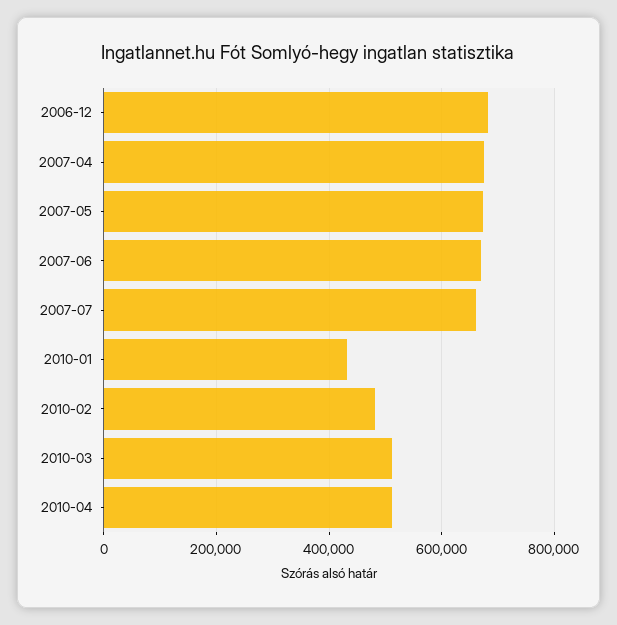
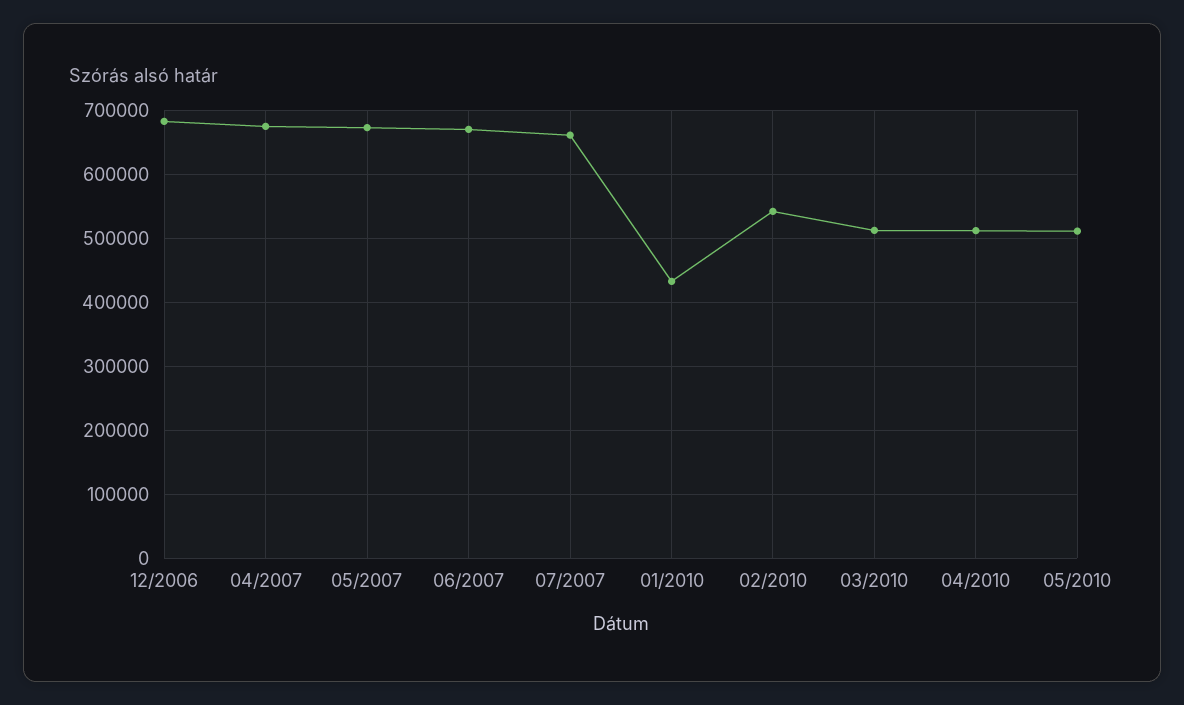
2010-02: 480000 -> 540000
05/2010: none -> 510000

